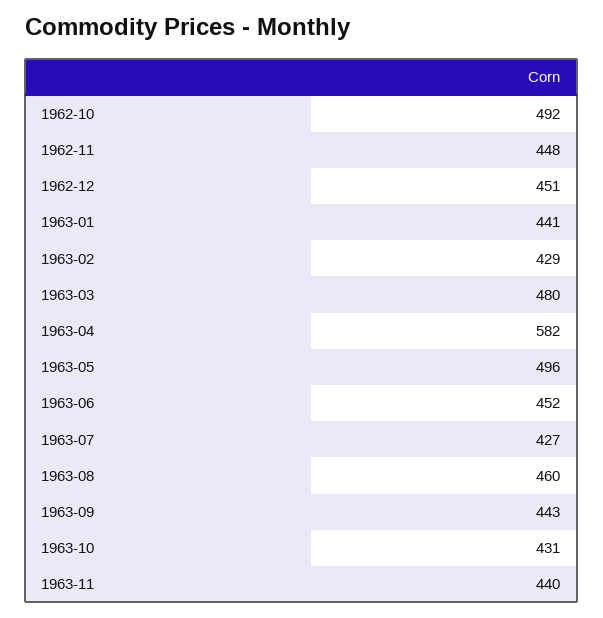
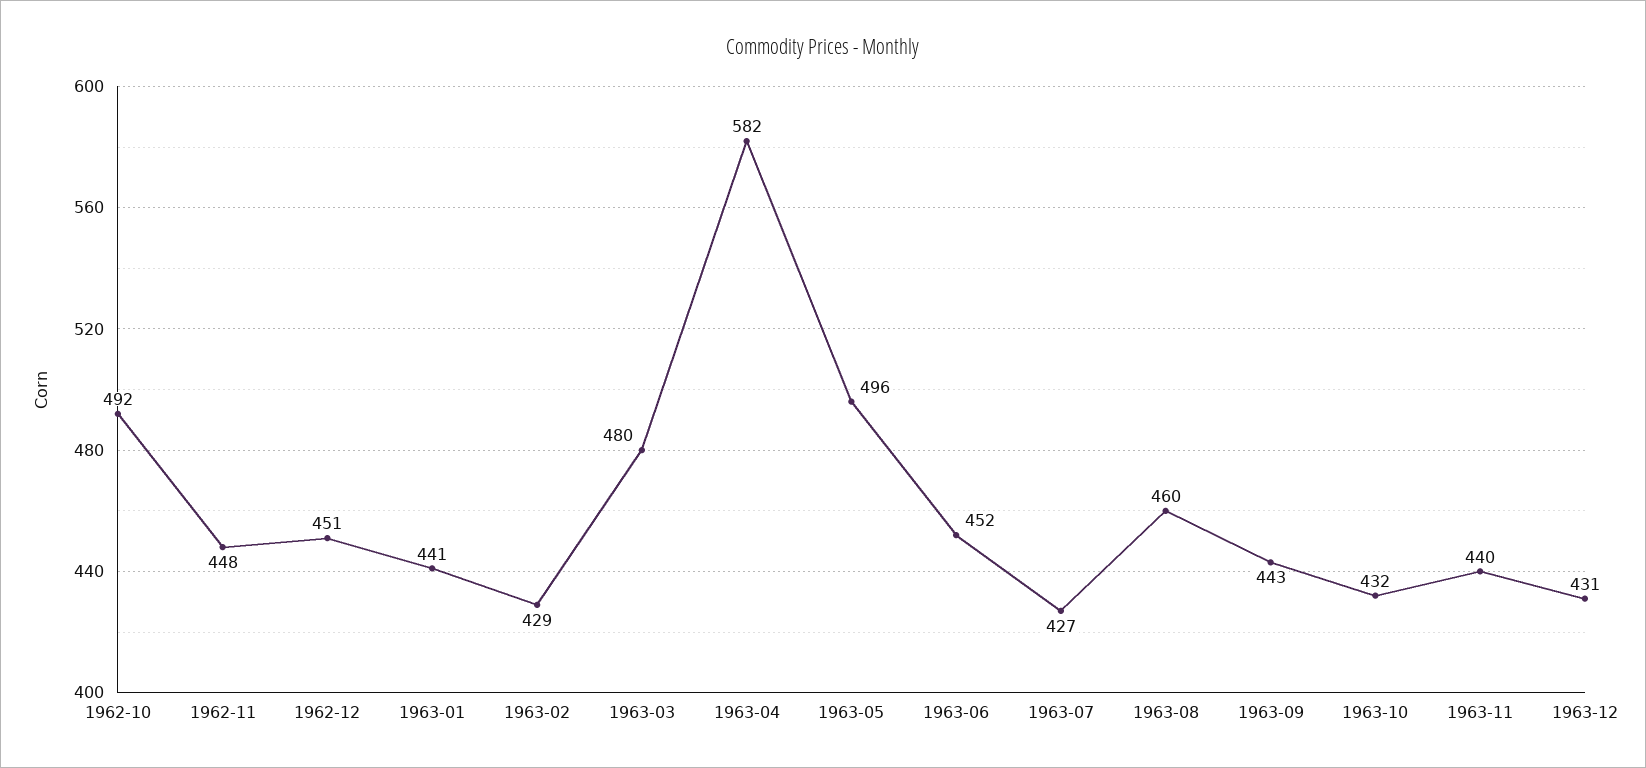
1963-10: 431 -> 432
1963-12: none -> 431

